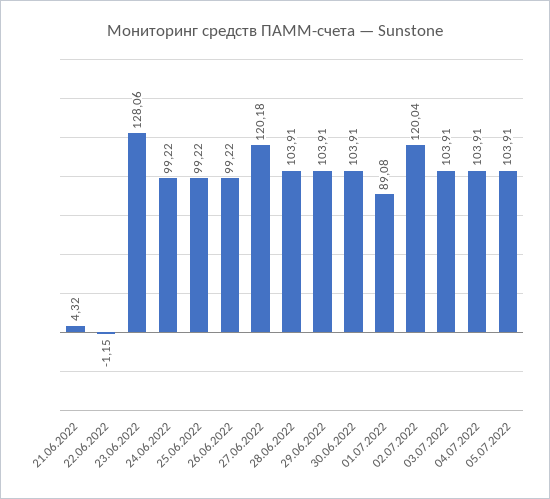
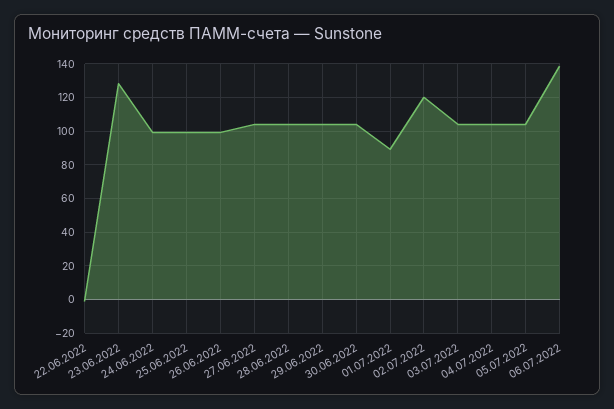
21.06.2022: 4.32 -> none
27.06.2022: 120.18 -> 105
06.07.2022: none -> 140

